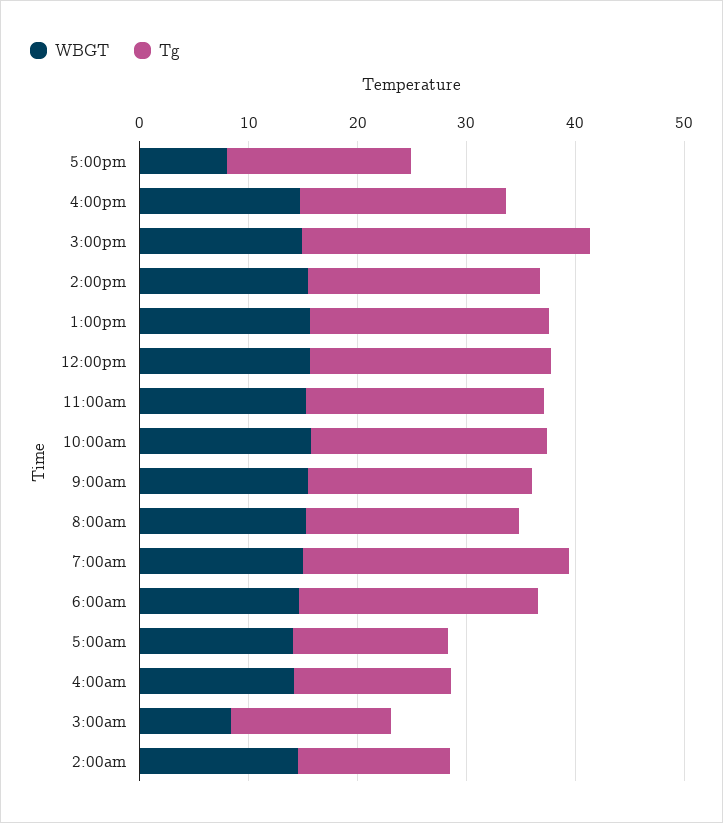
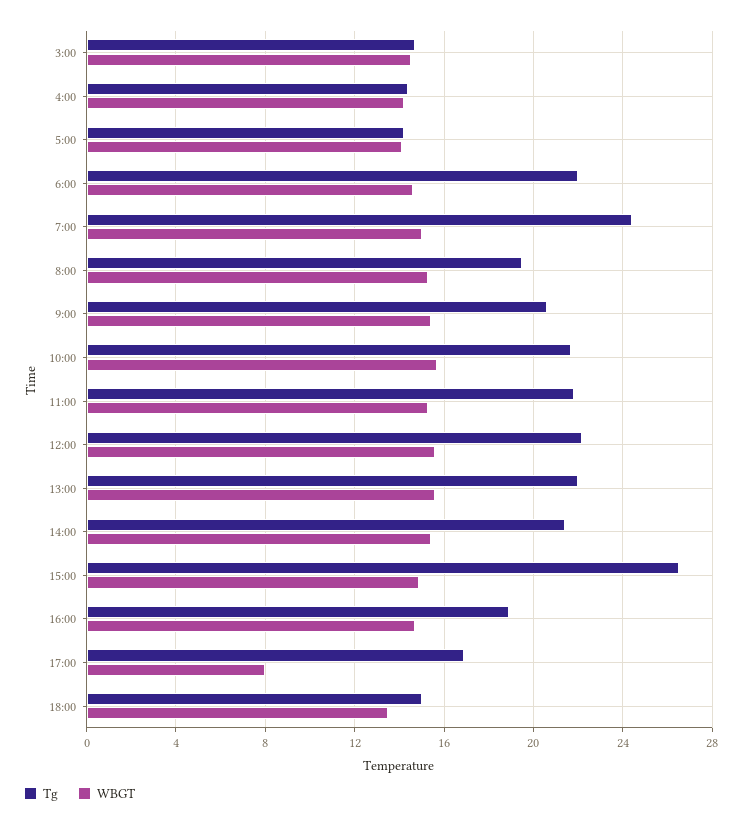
WBGT, 3:00am: 8 -> 14.5
WBGT, 2:00am: 14 -> none
Tg, 2:00am: 14 -> none
Tg, 18:00: none -> 15
WBGT, 18:00: none -> 13.5

